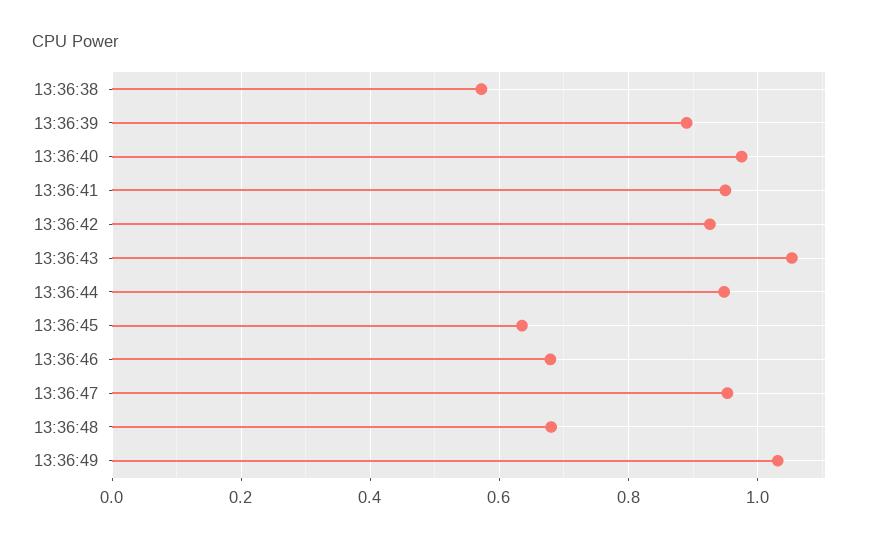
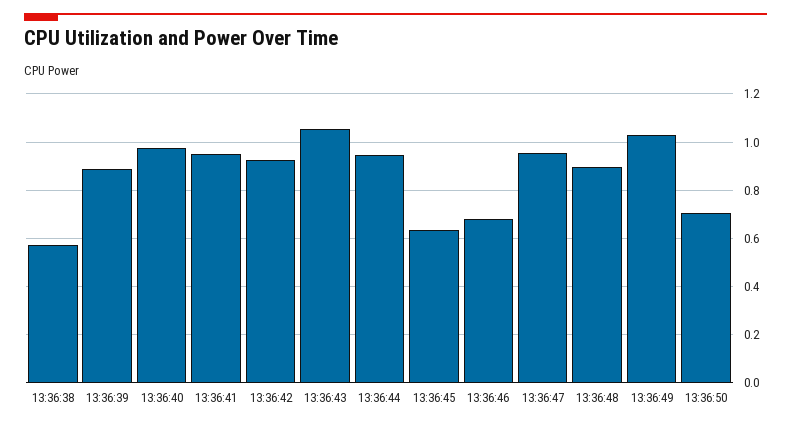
13:36:48: 0.68 -> 0.9
13:36:50: none -> 0.7

